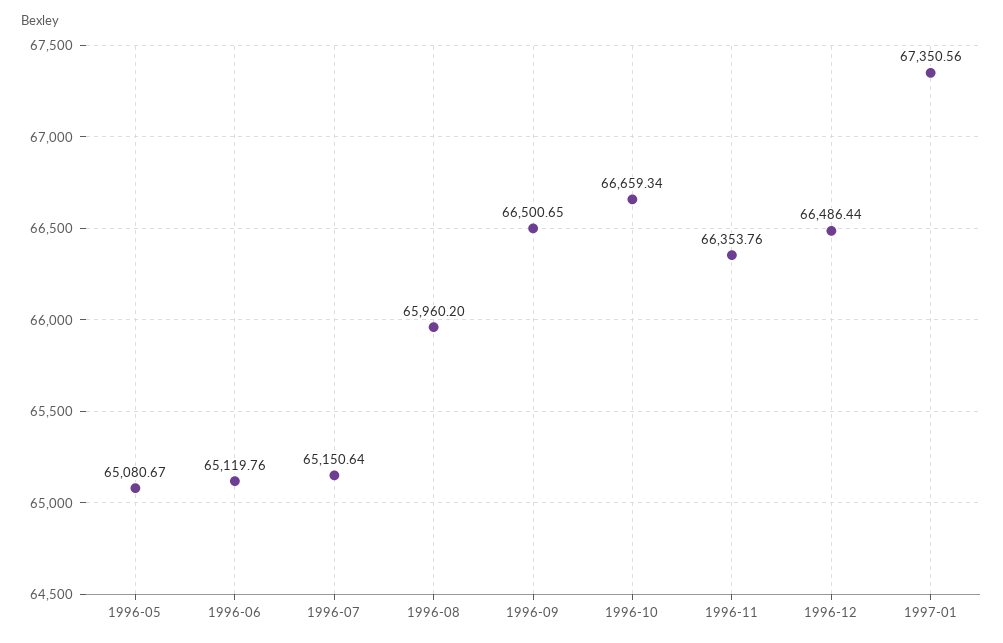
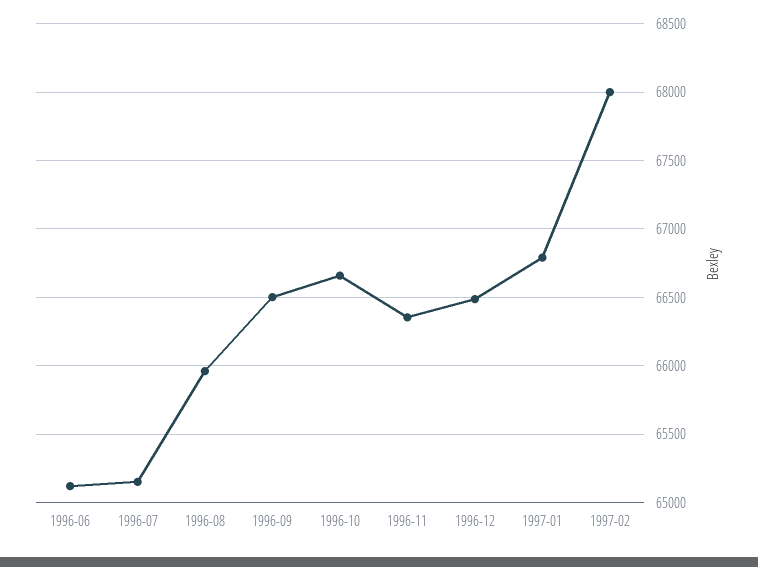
1996-05: 65080.67 -> none
1997-01: 67350.56 -> 66800
1997-02: none -> 68000

